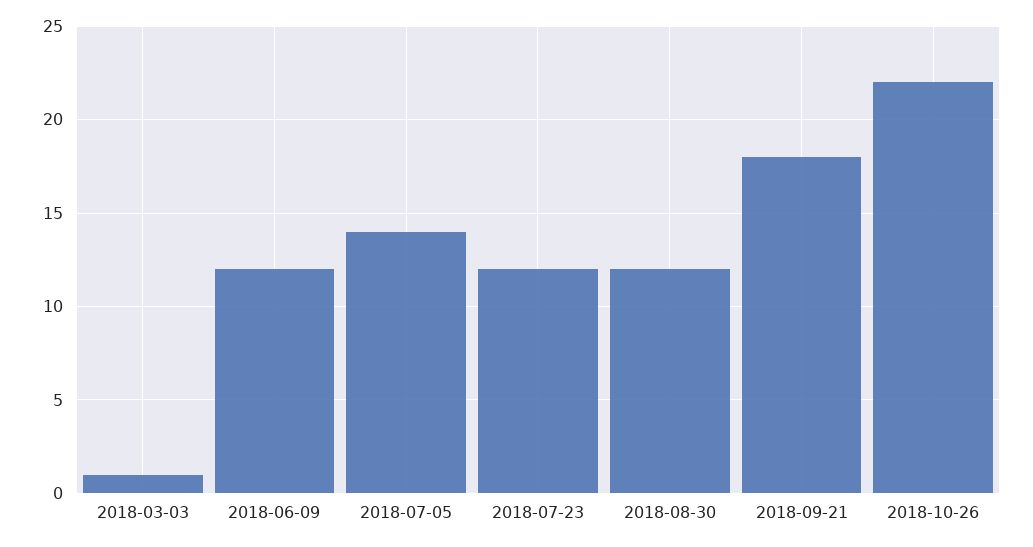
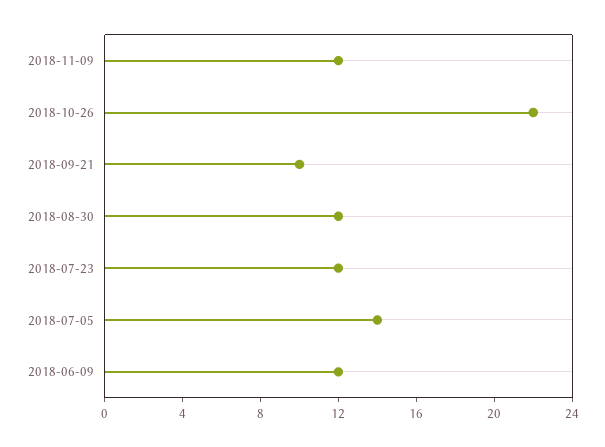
2018-03-03: 1 -> none
2018-09-21: 18 -> 10
2018-11-09: none -> 12

